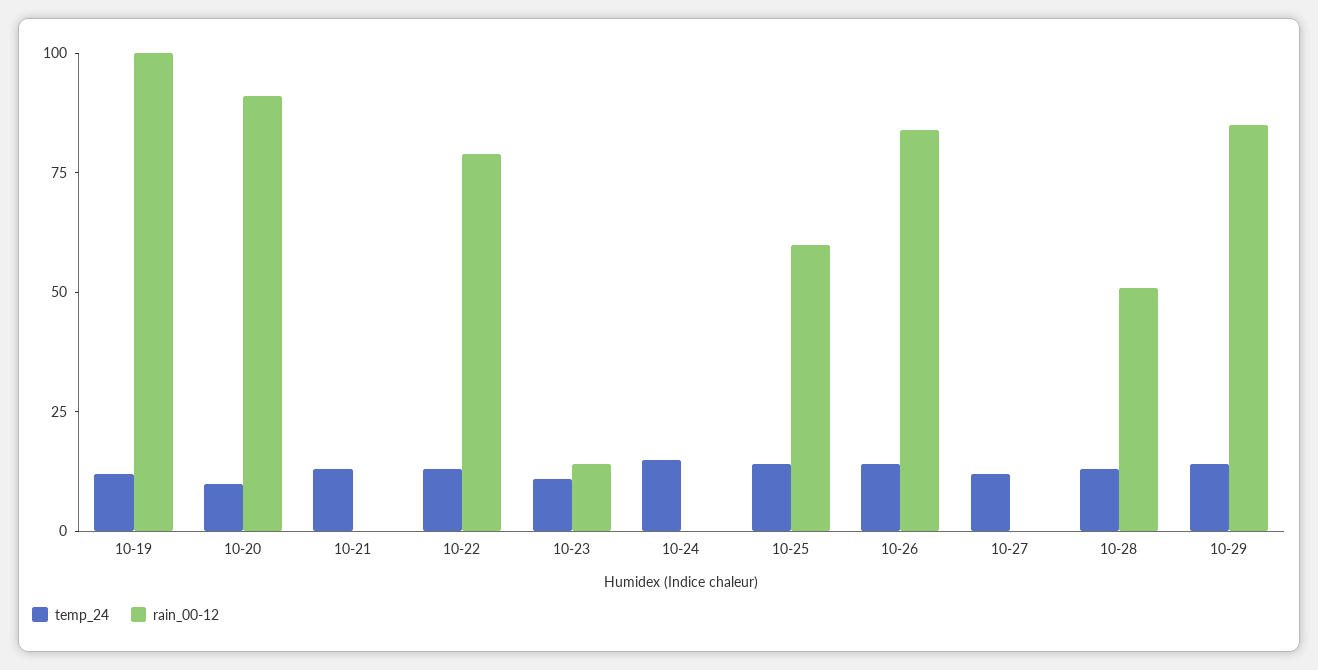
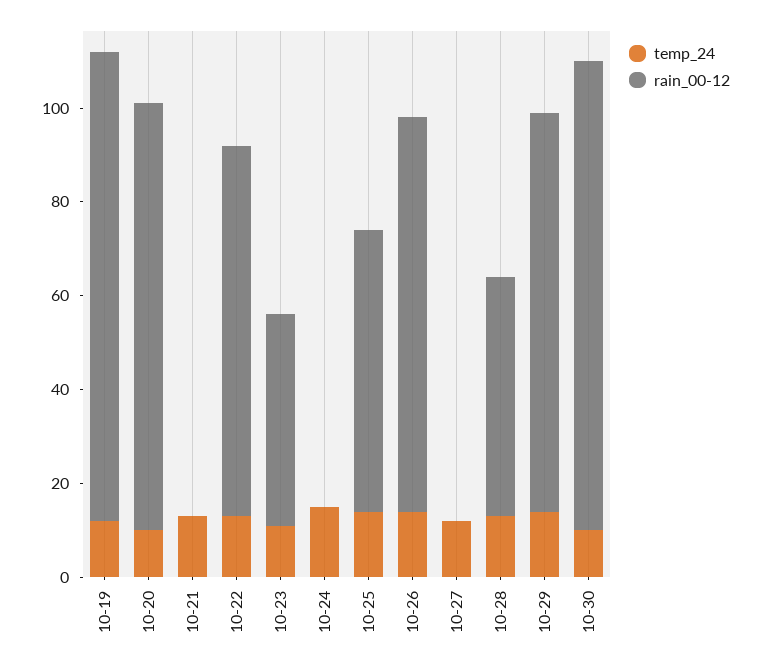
rain_00-12, 10-23: 15 -> 45
temp_24, 10-30: none -> 10
rain_00-12, 10-30: none -> 100

